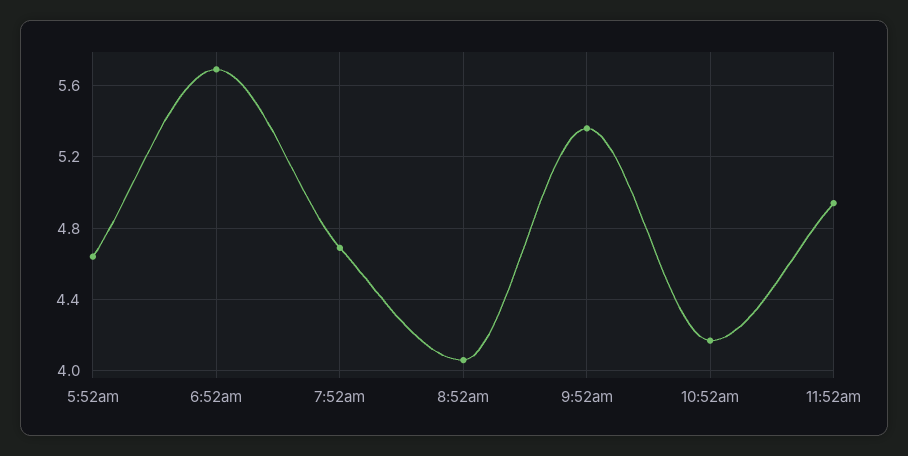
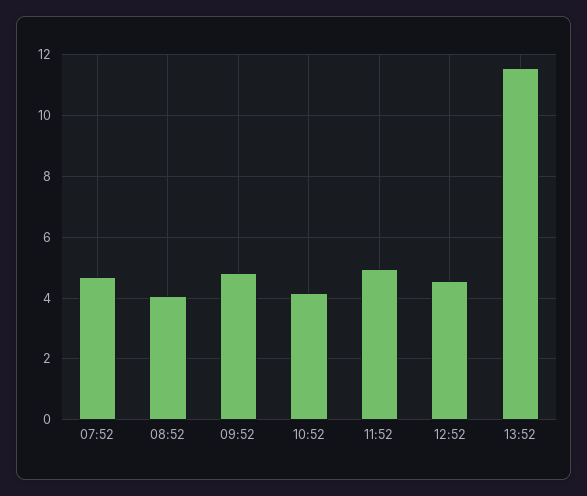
5:52am: 4.65 -> none
6:52am: 5.7 -> none
9:52am: 5.35 -> 4.8
12:52: none -> 4.6
13:52: none -> 11.6

